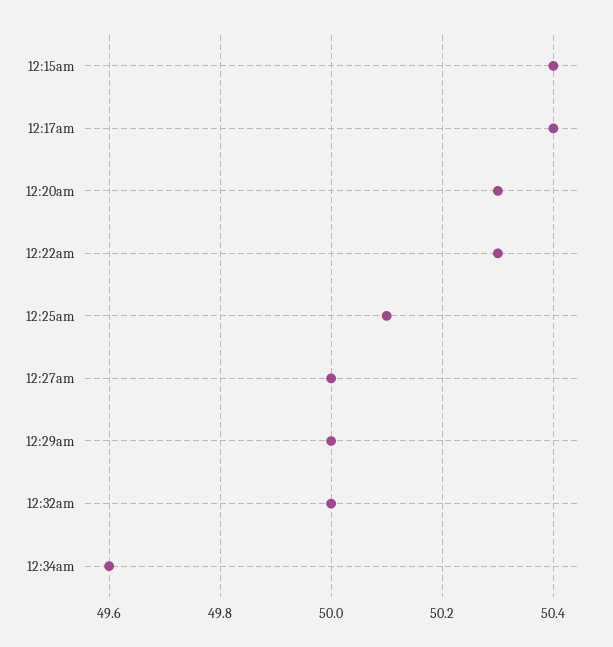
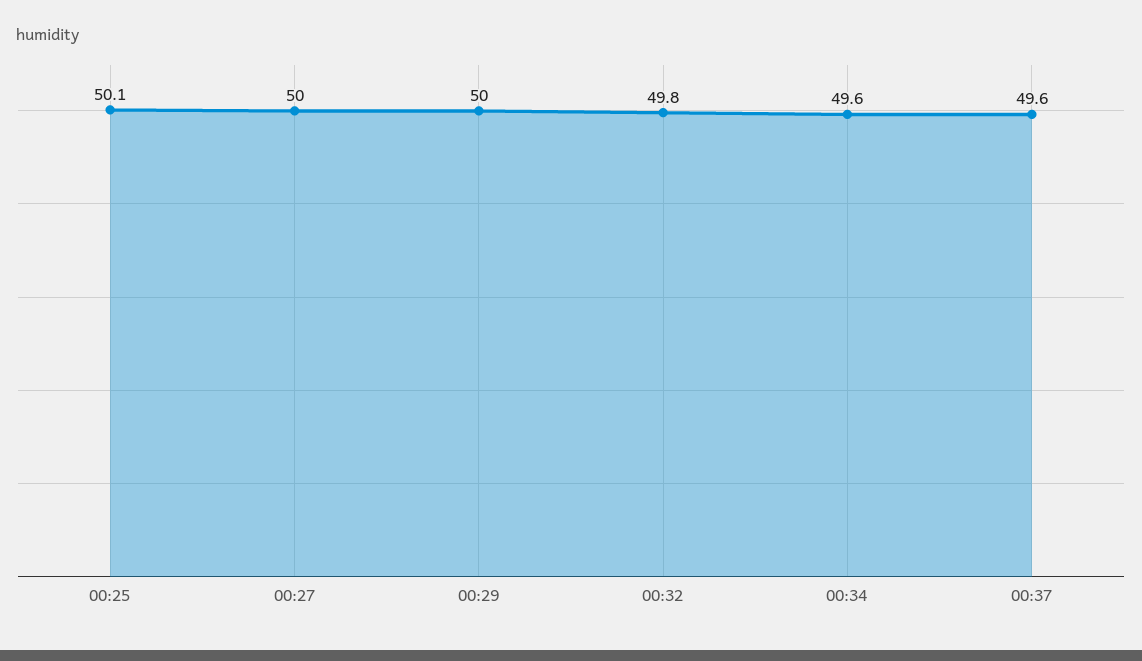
12:15am: 50.4 -> none
12:17am: 50.4 -> none
12:20am: 50.3 -> none
12:22am: 50.3 -> none
12:32am: 50 -> 49.8
00:37: none -> 49.6

